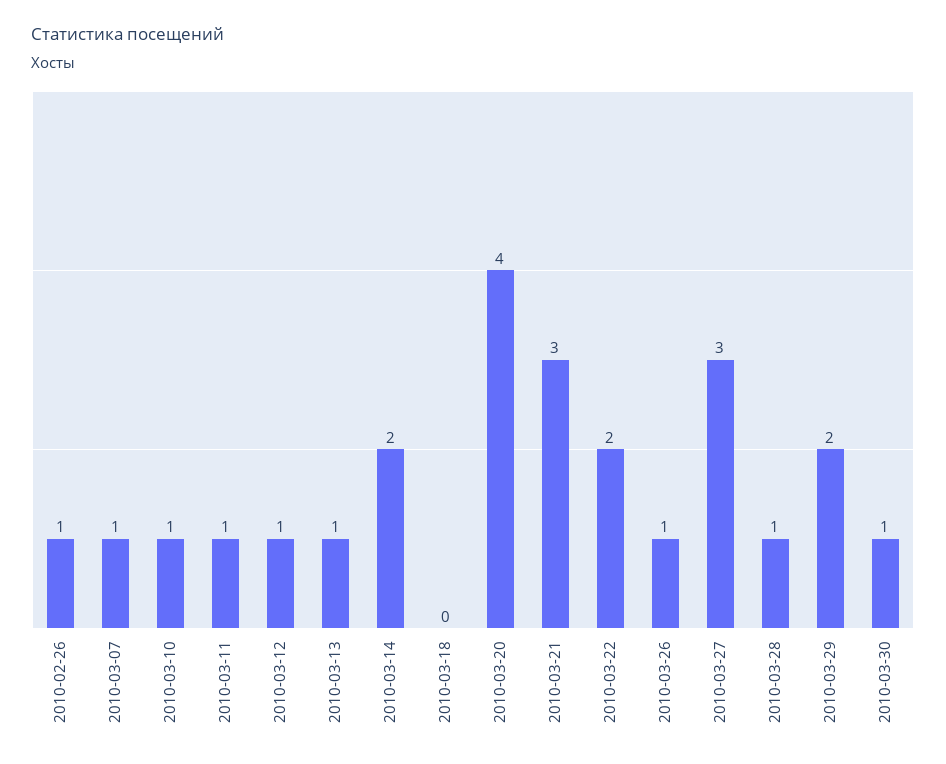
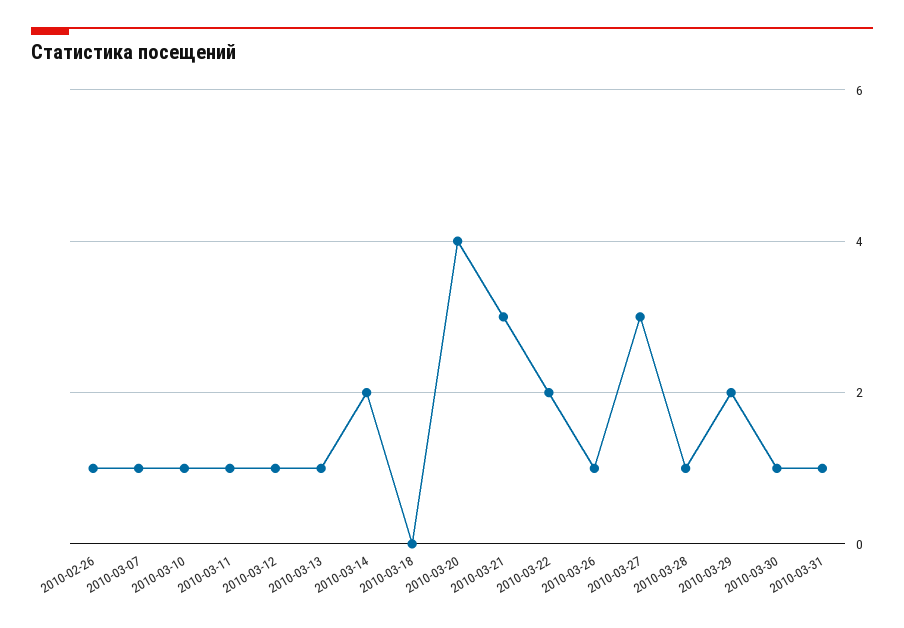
2010-03-31: none -> 1

